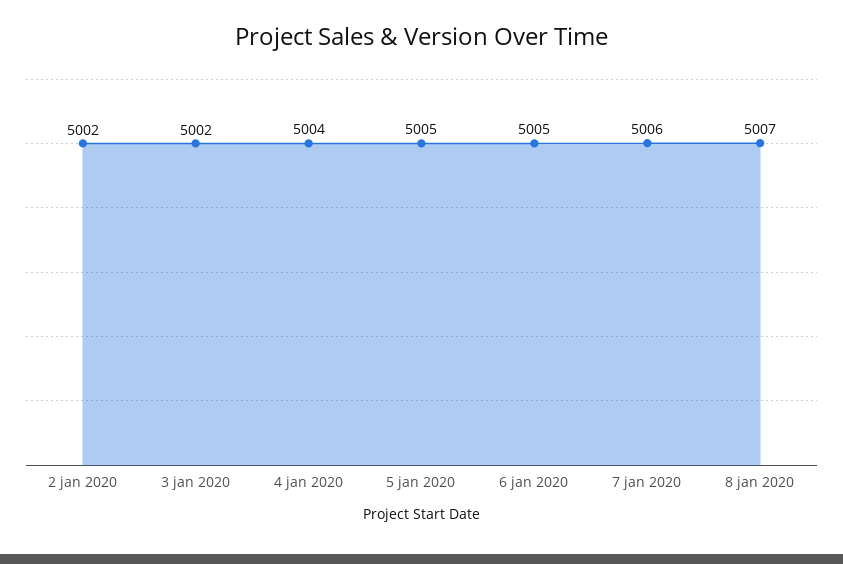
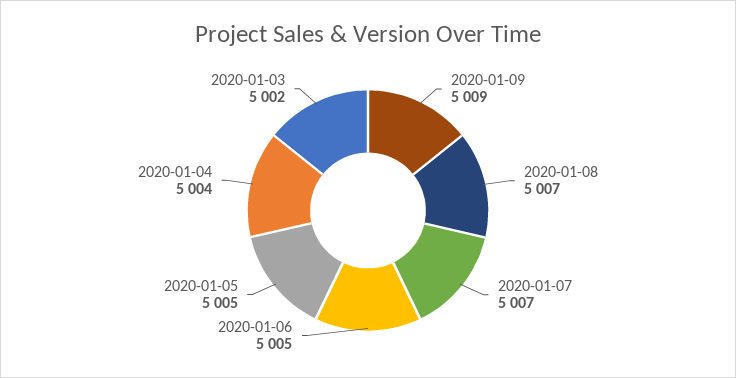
2 jan 2020: 5002 -> none
7 jan 2020: 5006 -> 5007
2020-01-09: none -> 5009

